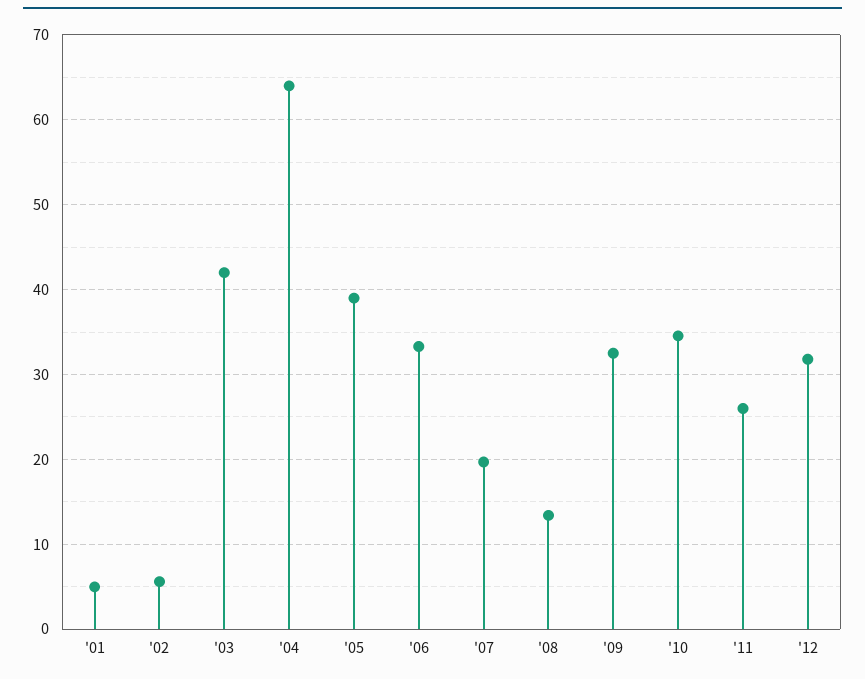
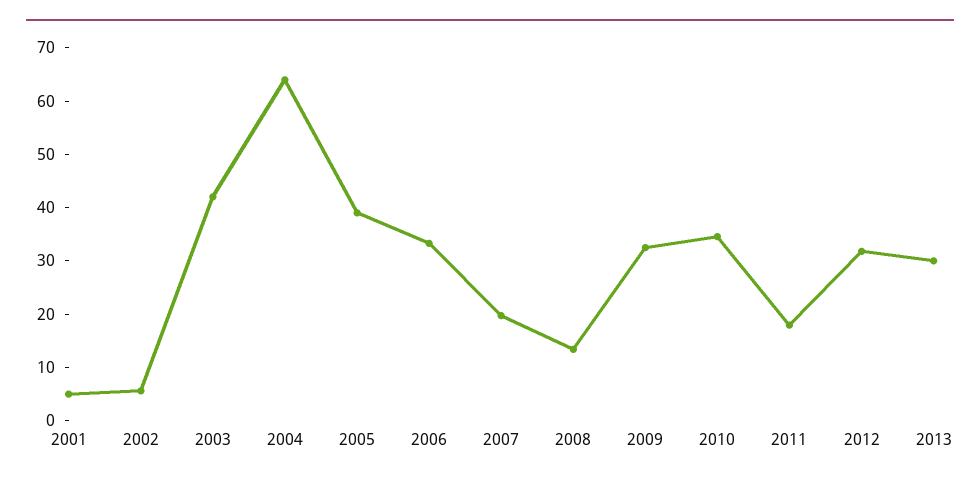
'11: 26 -> 18
2013: none -> 30

